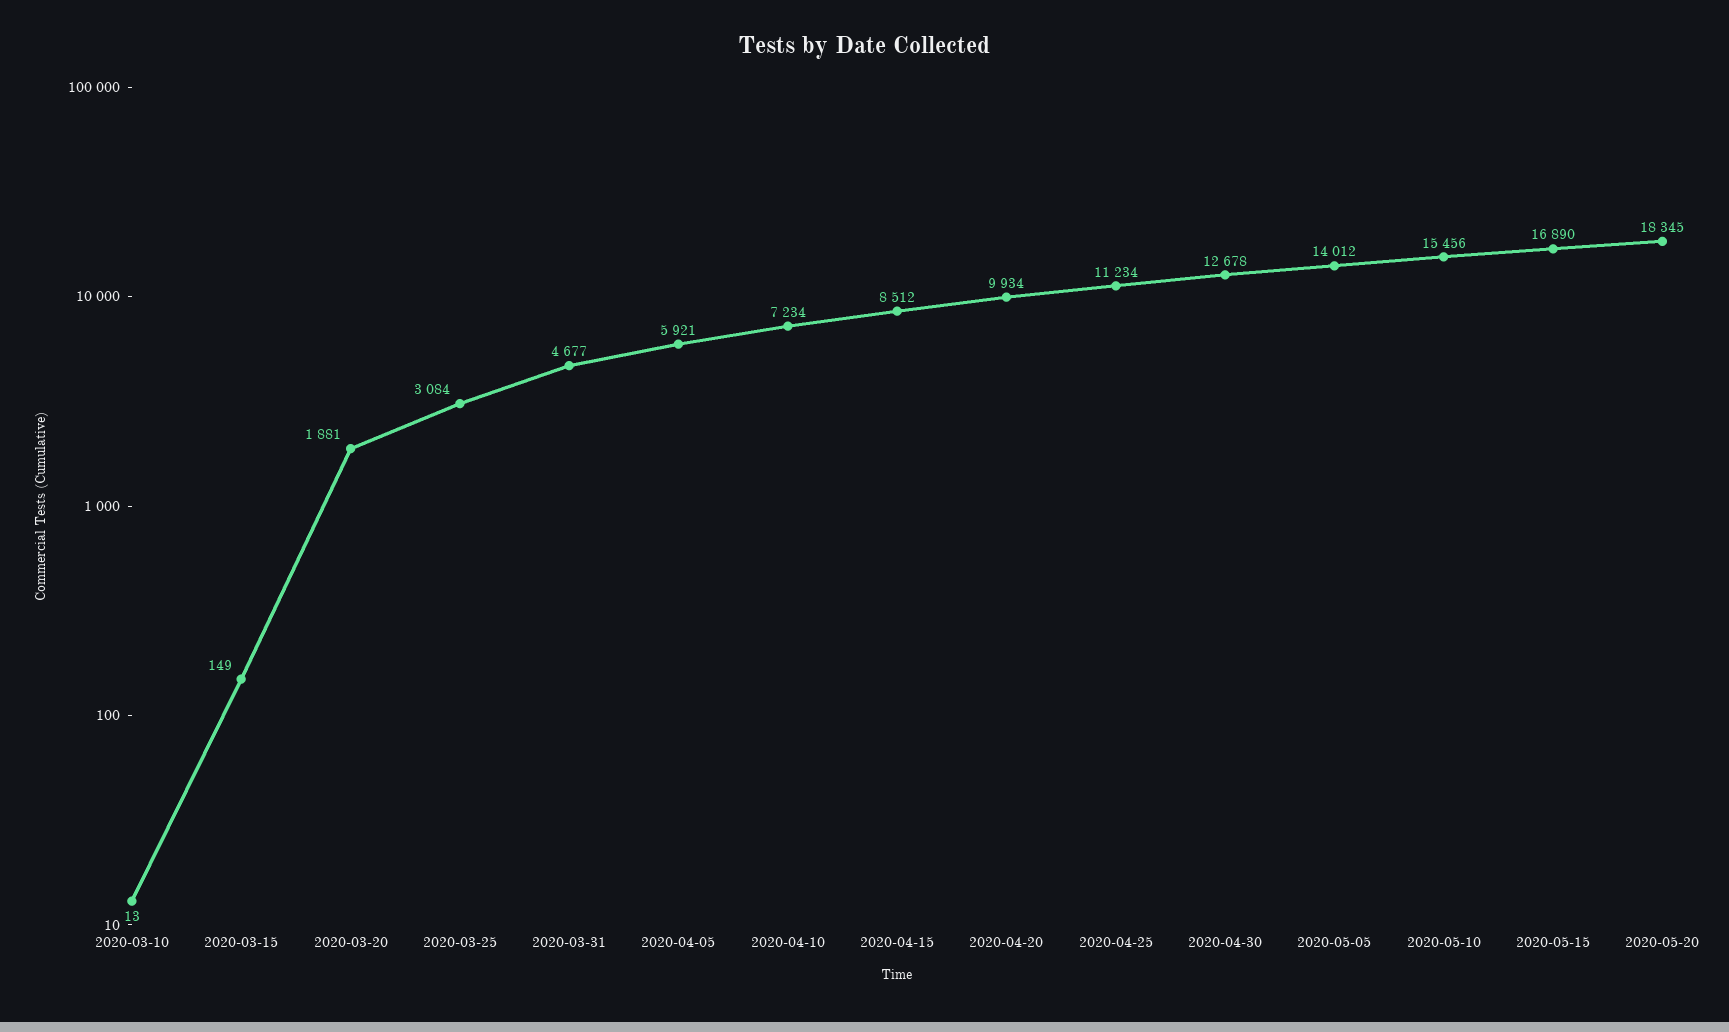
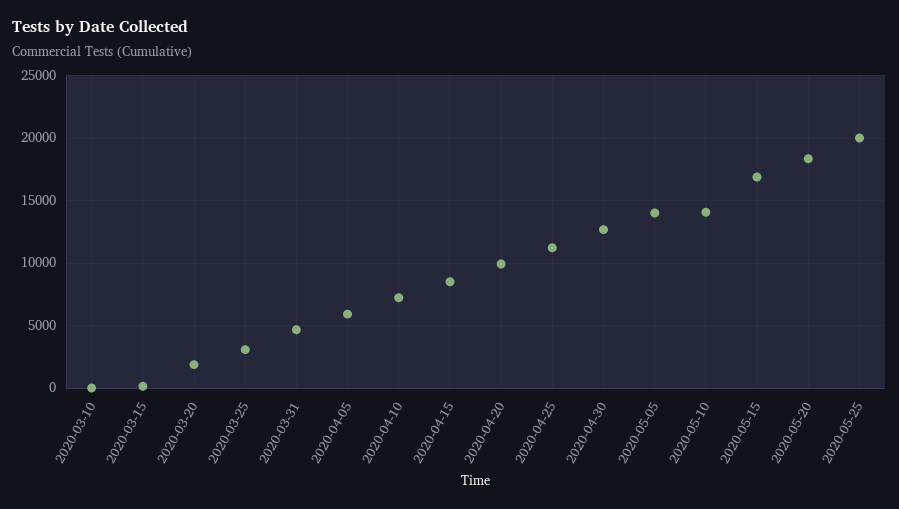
2020-05-10: 15456 -> 14000
2020-05-25: none -> 20000

